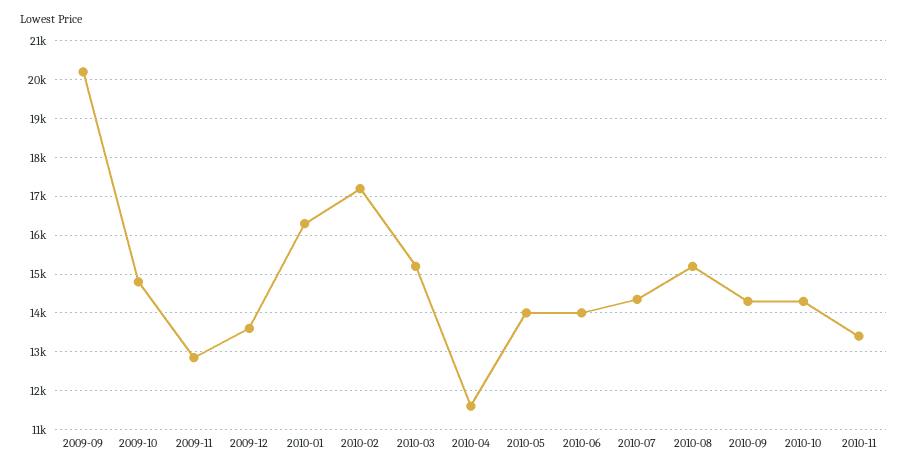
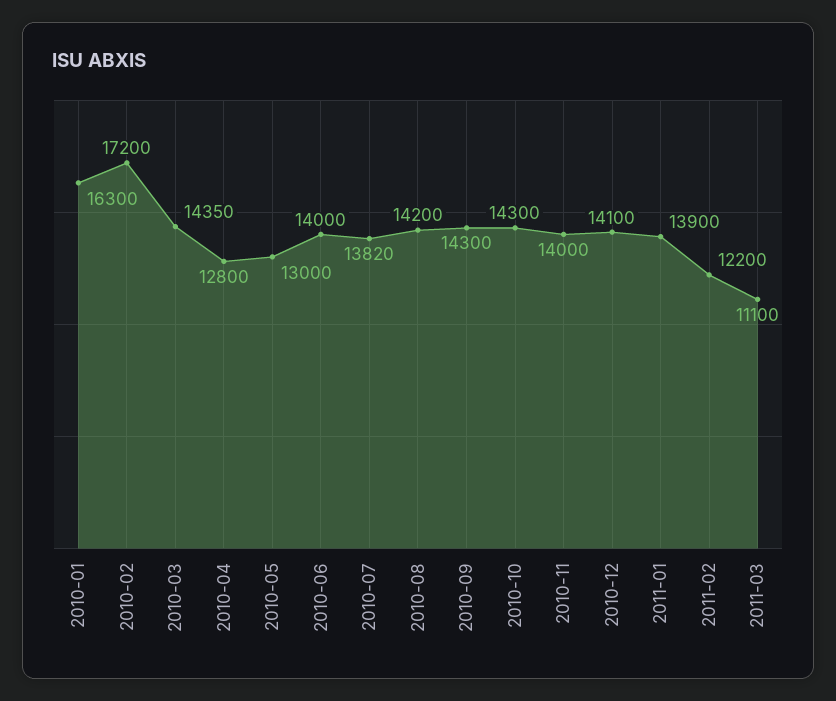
2009-09: 20200 -> none
2009-10: 14800 -> none
2009-11: 12800 -> none
2009-12: 13600 -> none
2010-03: 15200 -> 14350
2010-04: 11600 -> 12800
2010-05: 14000 -> 13000
2010-07: 14400 -> 13820
2010-08: 15200 -> 14200
2010-11: 13400 -> 14000
2010-12: none -> 14100
2011-01: none -> 13900
2011-02: none -> 12200
2011-03: none -> 11100

